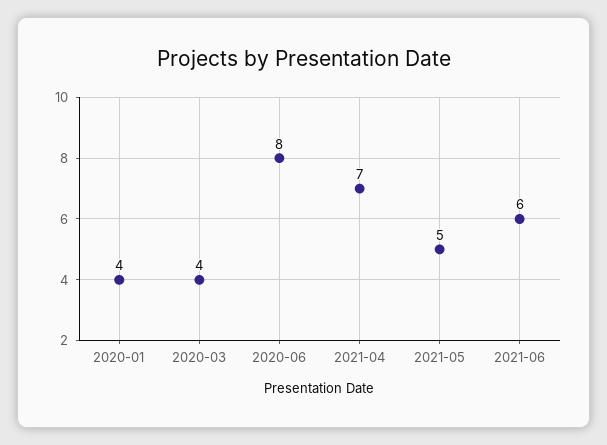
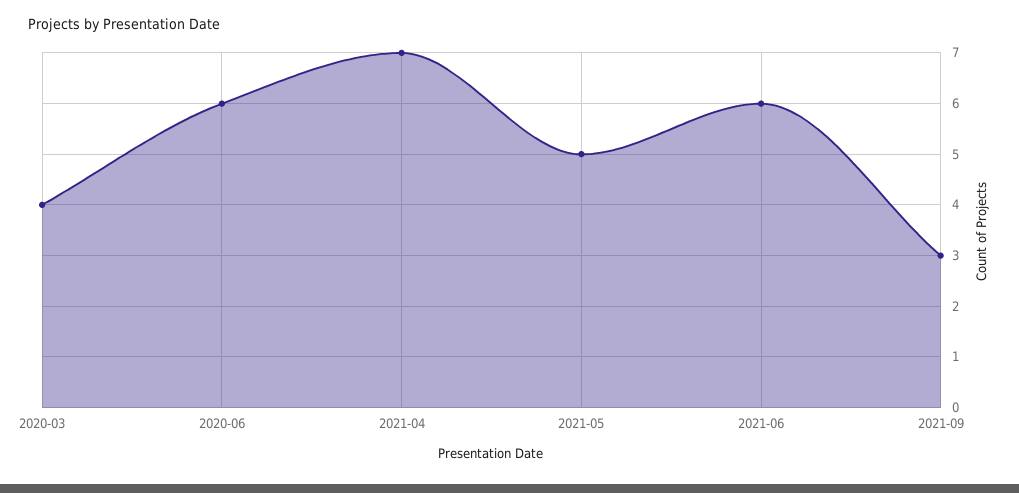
2020-01: 4 -> none
2020-06: 8 -> 6
2021-09: none -> 3

